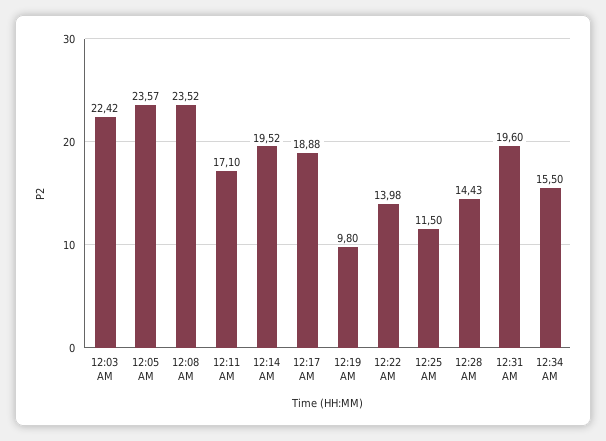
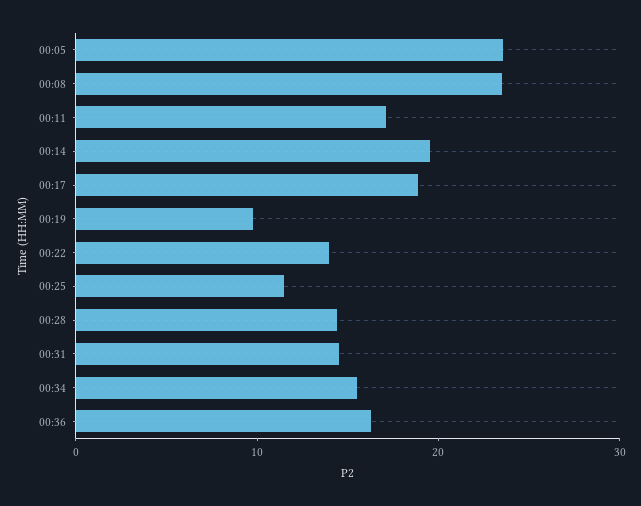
12:03 AM: 22.42 -> none
12:31 AM: 19.6 -> 14
00:36: none -> 16

